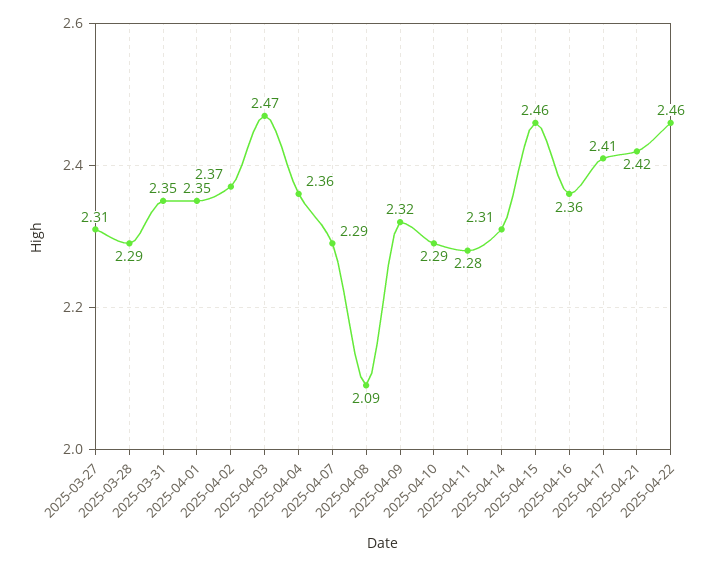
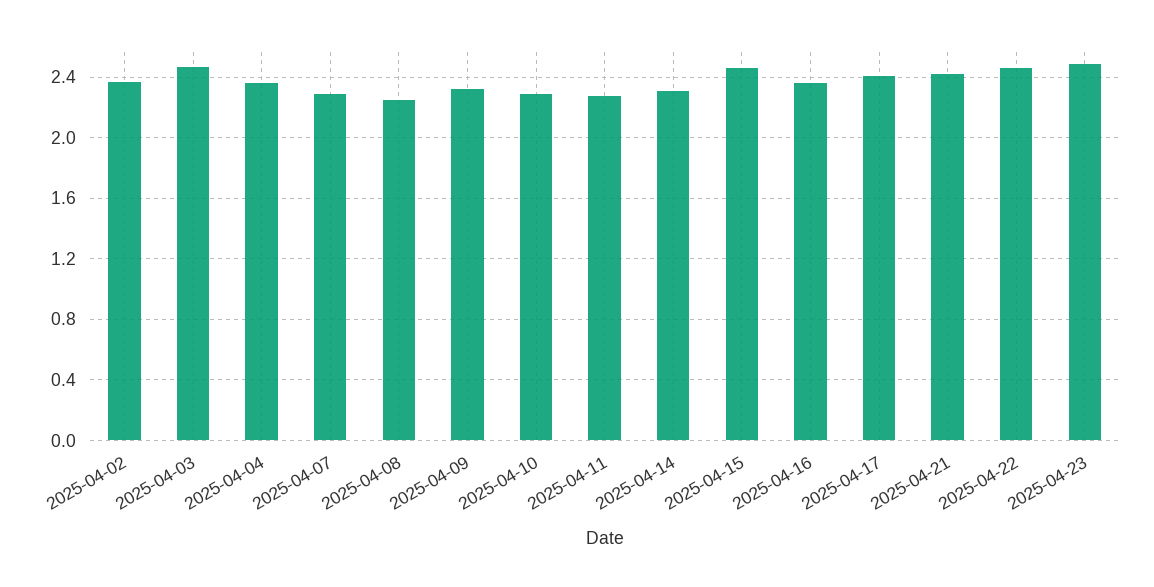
2025-03-27: 2.31 -> none
2025-03-28: 2.29 -> none
2025-03-31: 2.35 -> none
2025-04-01: 2.35 -> none
2025-04-08: 2.09 -> 2.25
2025-04-23: none -> 2.5

